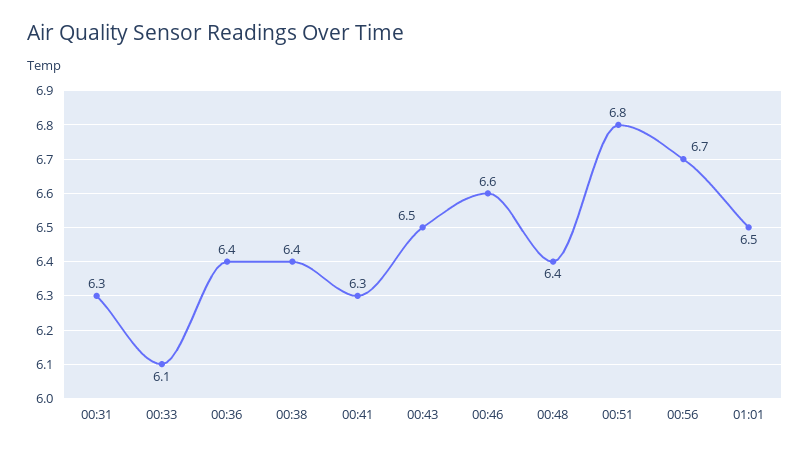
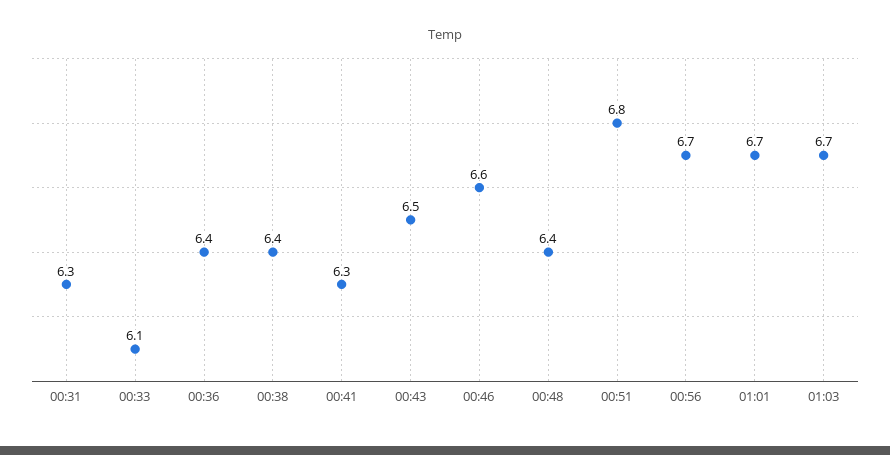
01:01: 6.5 -> 6.7
01:03: none -> 6.7

